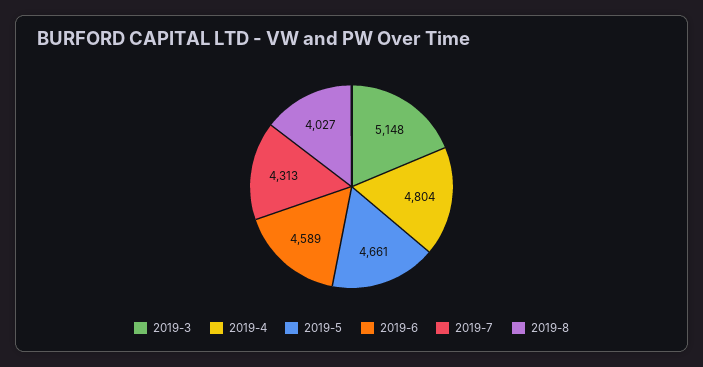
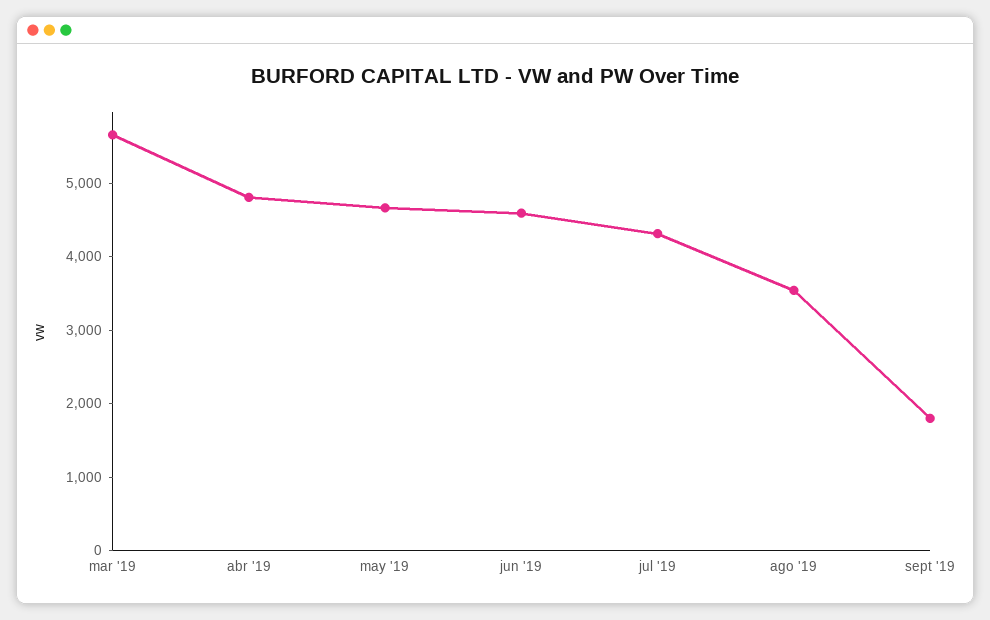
2019-3: 5148 -> 5600
2019-8: 4027 -> 3600
sept '19: none -> 1800

